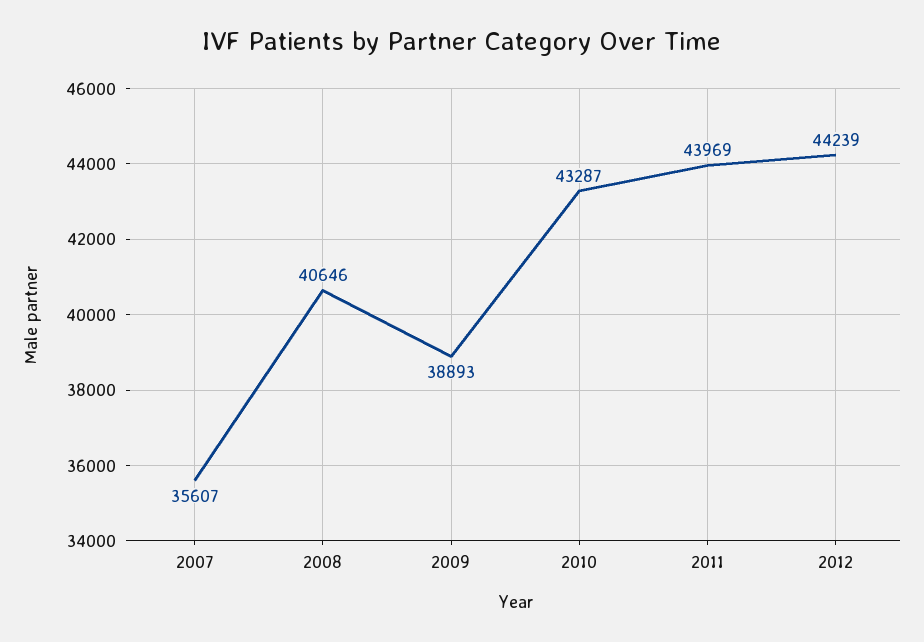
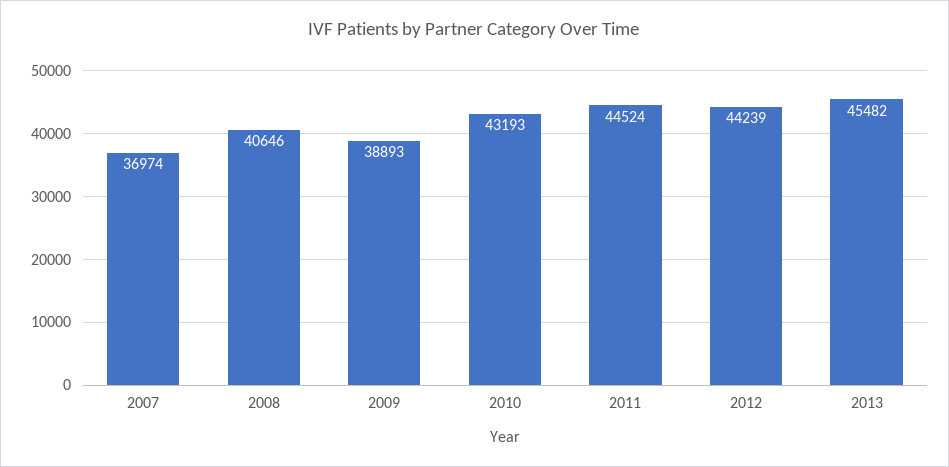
2007: 35607 -> 36974
2010: 43287 -> 43193
2011: 43969 -> 44524
2013: none -> 45482

